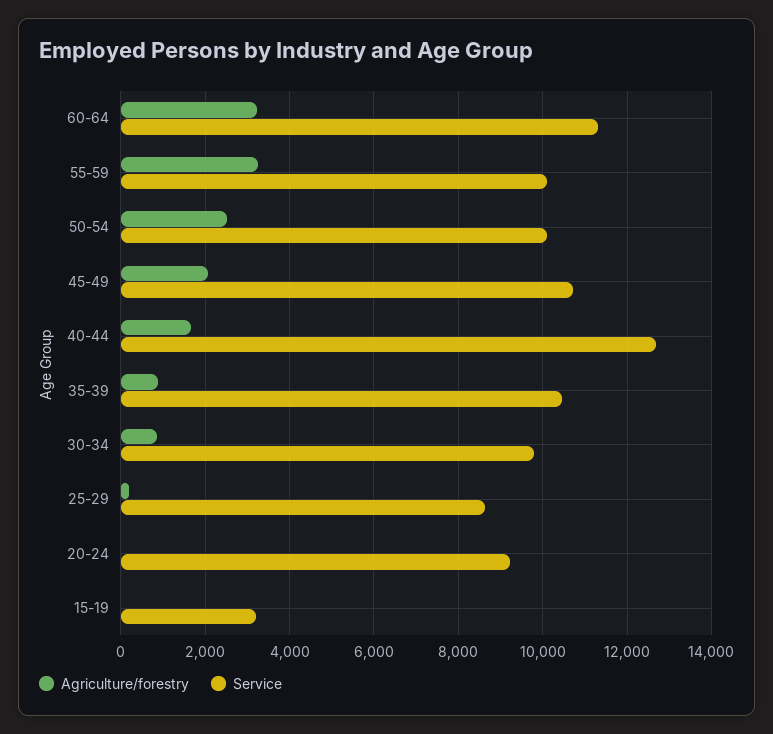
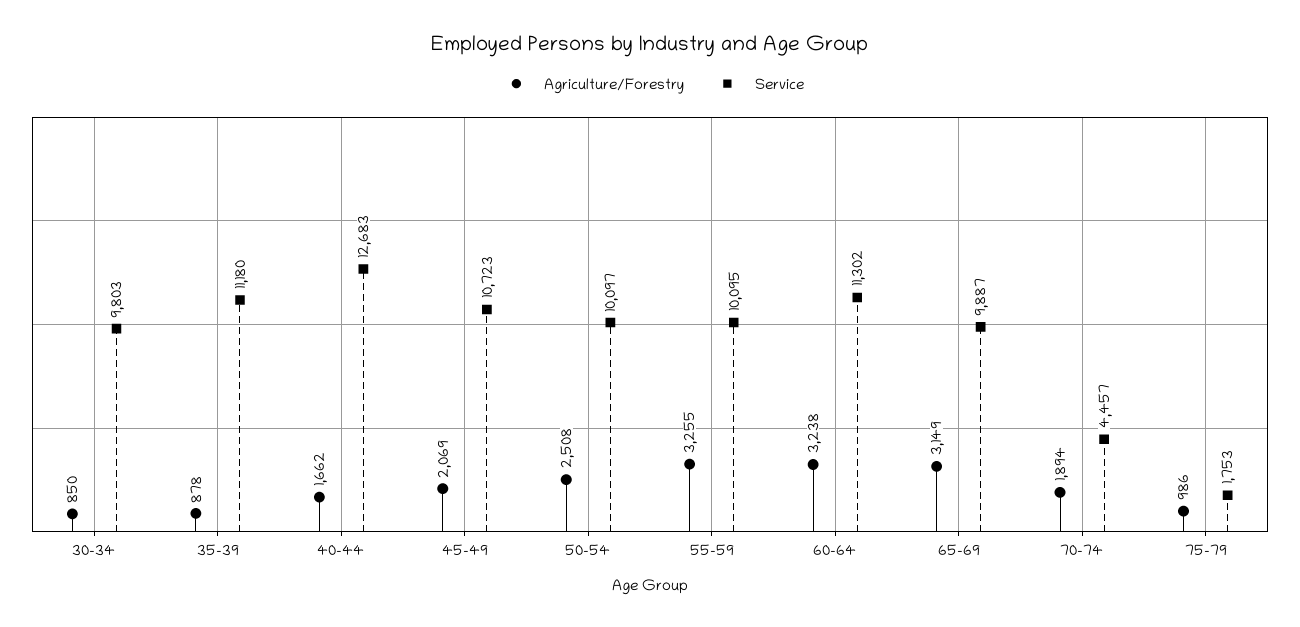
Service, 35-39: 10400 -> 11180
Agriculture/forestry, 25-29: 200 -> none
Service, 25-29: 8600 -> none
Agriculture/forestry, 20-24: 0 -> none
Service, 20-24: 9200 -> none
Agriculture/forestry, 15-19: 0 -> none
Service, 15-19: 3200 -> none
Agriculture/forestry, 65-69: none -> 3149
Service, 65-69: none -> 9887
Agriculture/forestry, 70-74: none -> 1894
Service, 70-74: none -> 4457
Agriculture/forestry, 75-79: none -> 986
Service, 75-79: none -> 1753

